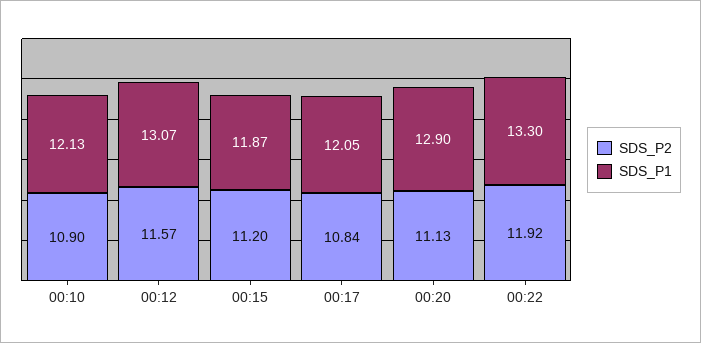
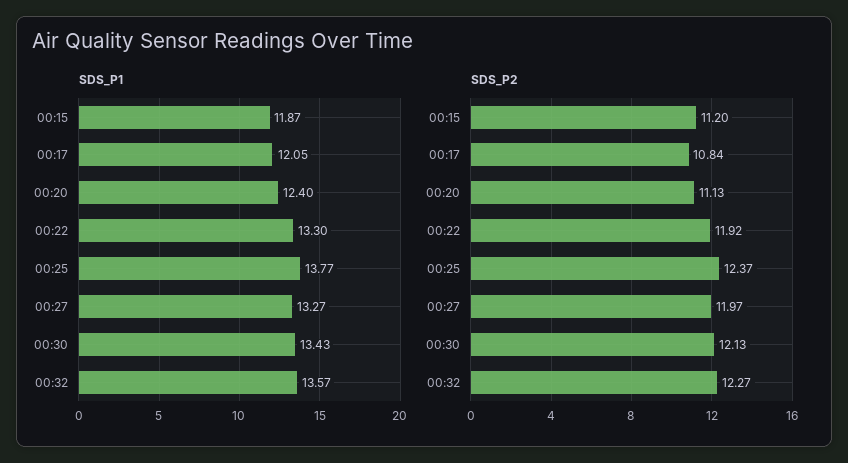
SDS_P2, 00:10: 10.9 -> none
SDS_P1, 00:10: 12.13 -> none
SDS_P2, 00:12: 11.57 -> none
SDS_P1, 00:12: 13.07 -> none
SDS_P1, 00:20: 12.9 -> 12.4
SDS_P1, 00:25: none -> 13.77
SDS_P1, 00:27: none -> 13.27
SDS_P1, 00:30: none -> 13.43
SDS_P1, 00:32: none -> 13.57
SDS_P2, 00:25: none -> 12.37
SDS_P2, 00:27: none -> 11.97
SDS_P2, 00:30: none -> 12.13
SDS_P2, 00:32: none -> 12.27

